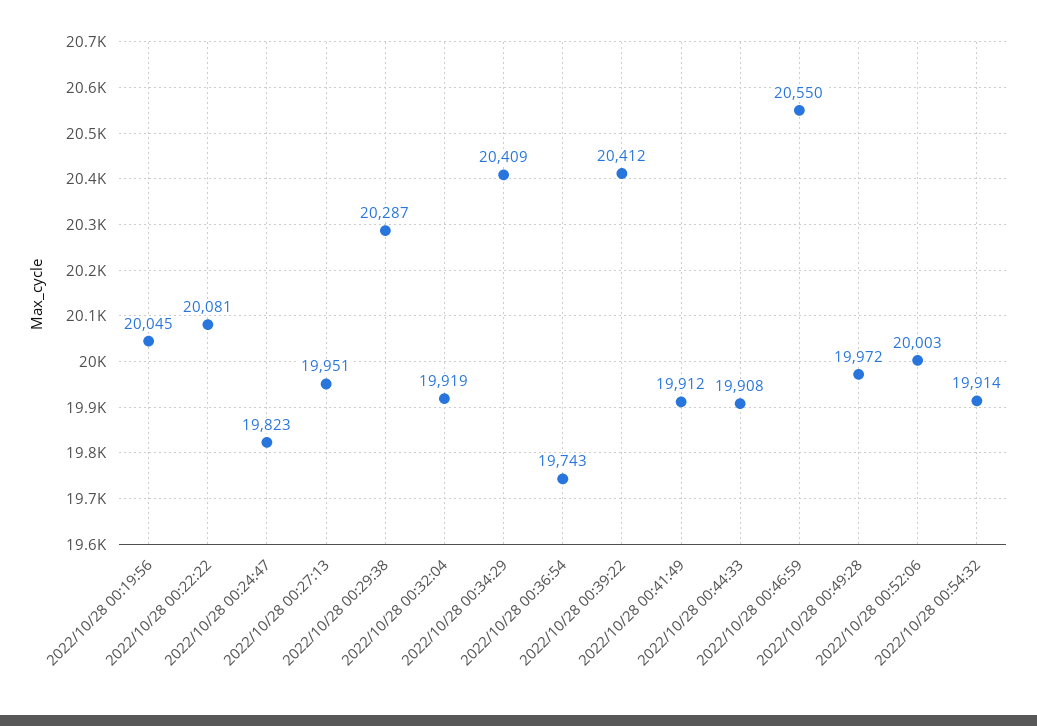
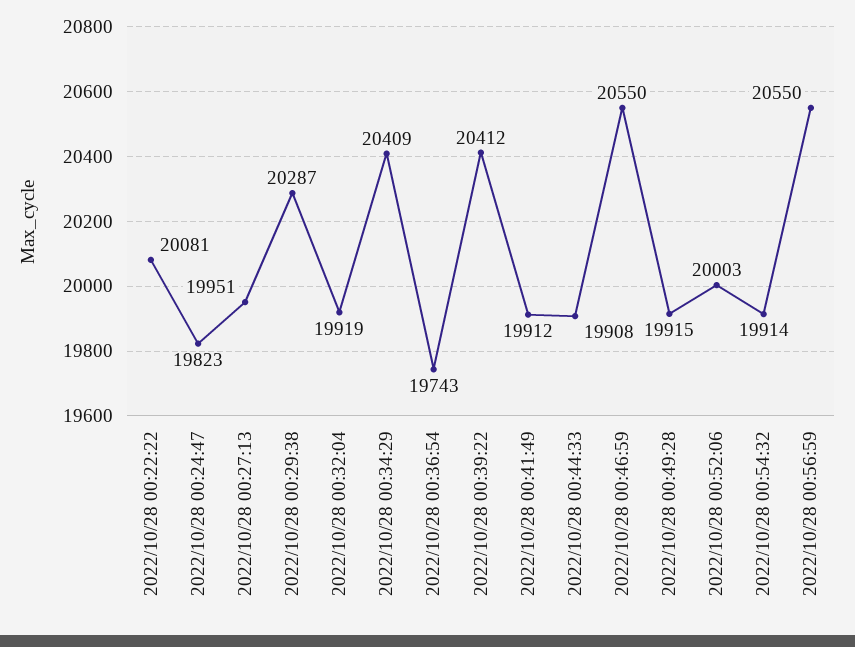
2022/10/28 00:19:56: 20045 -> none
2022/10/28 00:49:28: 19972 -> 19915
2022/10/28 00:56:59: none -> 20550

